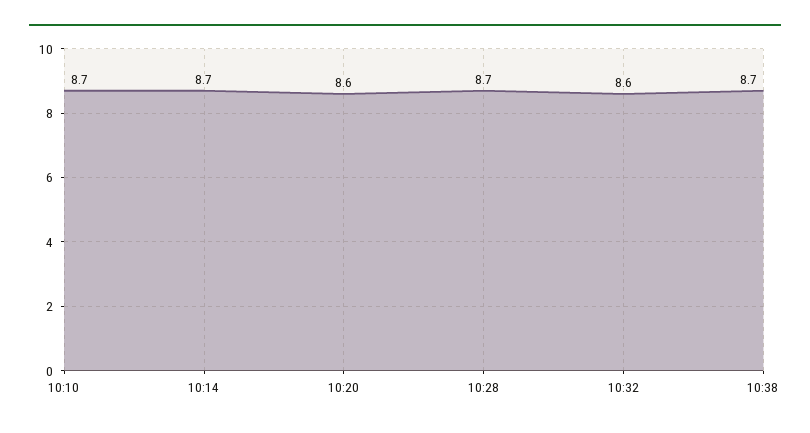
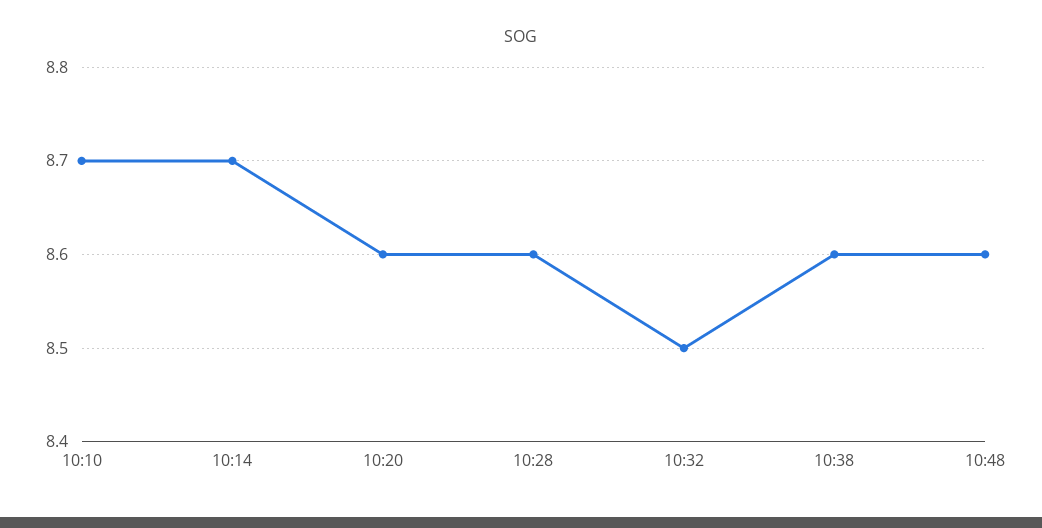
10:28: 8.7 -> 8.6
10:32: 8.6 -> 8.5
10:38: 8.7 -> 8.6
10:48: none -> 8.6

